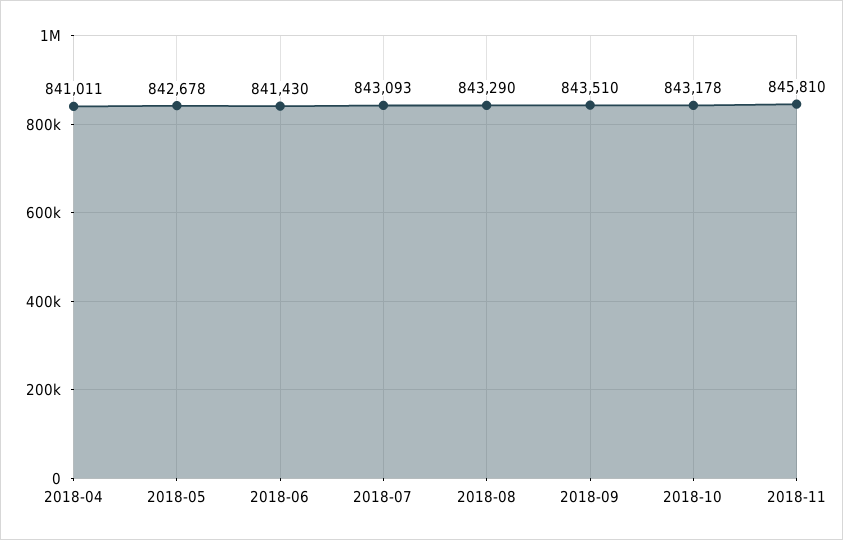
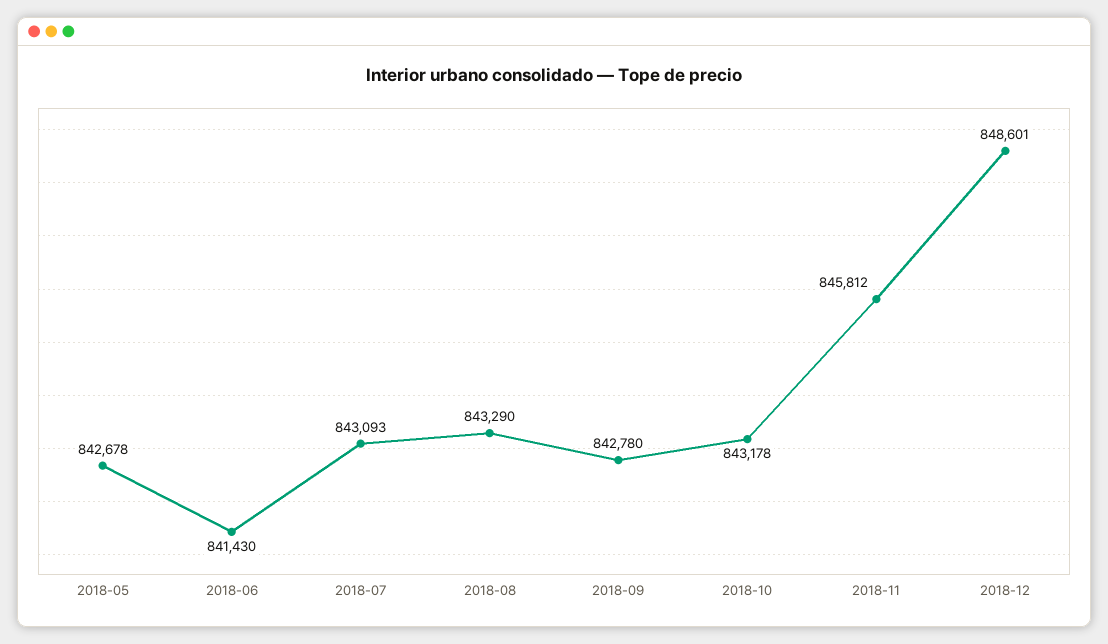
2018-04: 841011 -> none
2018-09: 843510 -> 842780
2018-11: 845810 -> 845812
2018-12: none -> 848601

